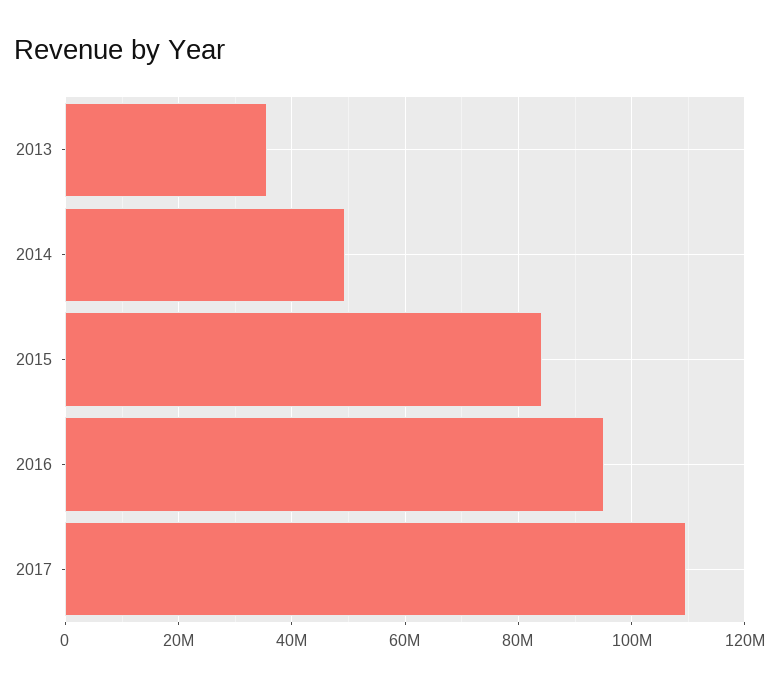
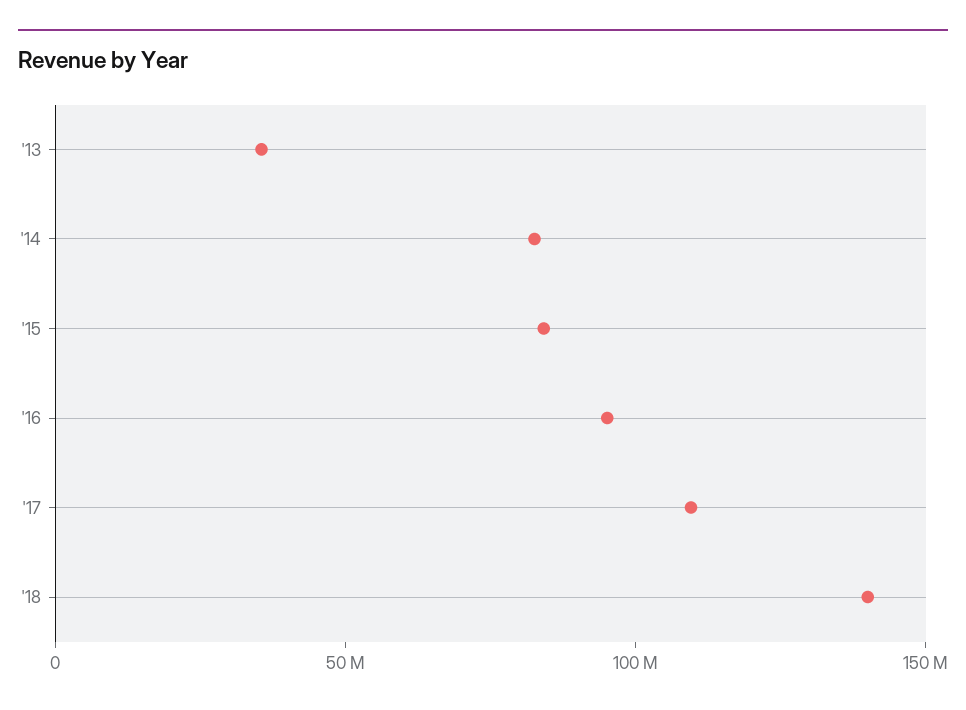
2014: 50000000 -> 80000000
'18: none -> 140000000

